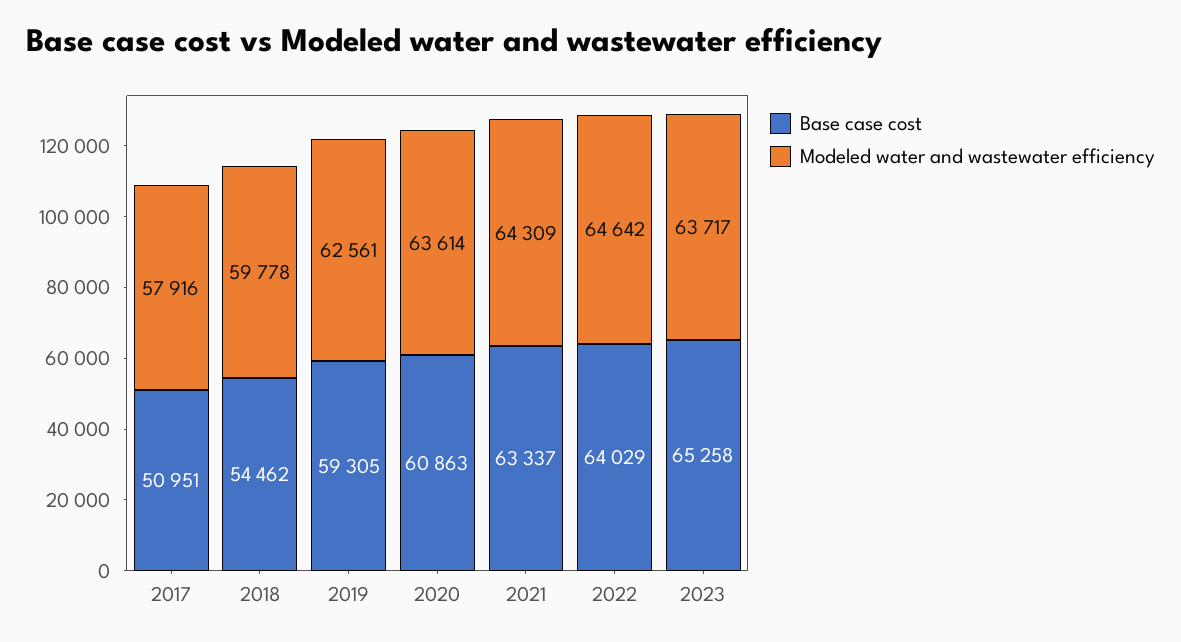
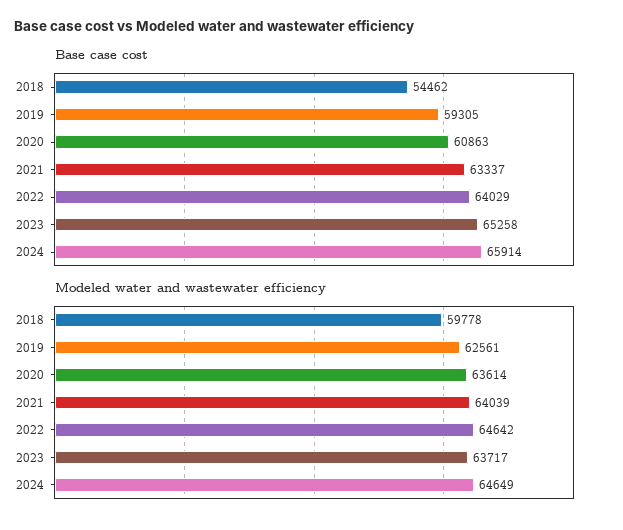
Base case cost, 2017: 50951 -> none
Modeled water and wastewater efficiency, 2017: 57916 -> none
Modeled water and wastewater efficiency, 2021: 64309 -> 64039
Base case cost, 2024: none -> 65914
Modeled water and wastewater efficiency, 2024: none -> 64649

